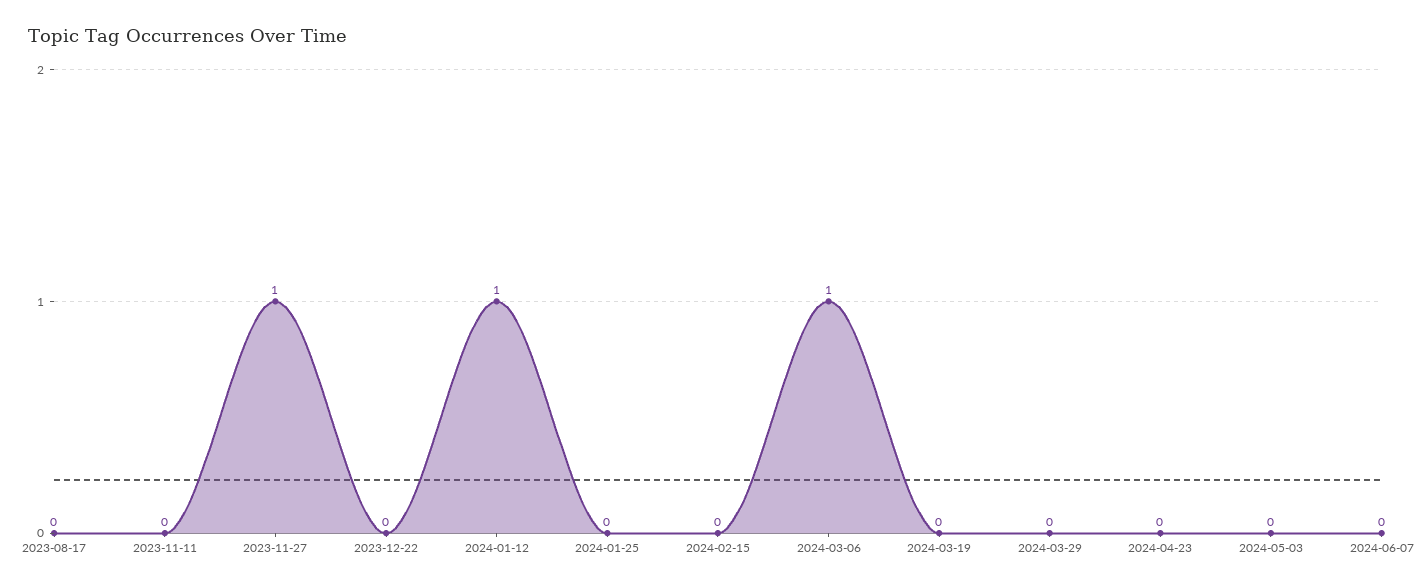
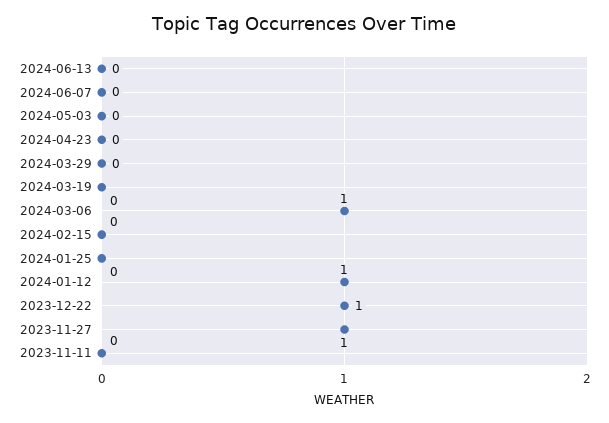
2023-08-17: 0 -> none
2023-12-22: 0 -> 1
2024-06-13: none -> 0

